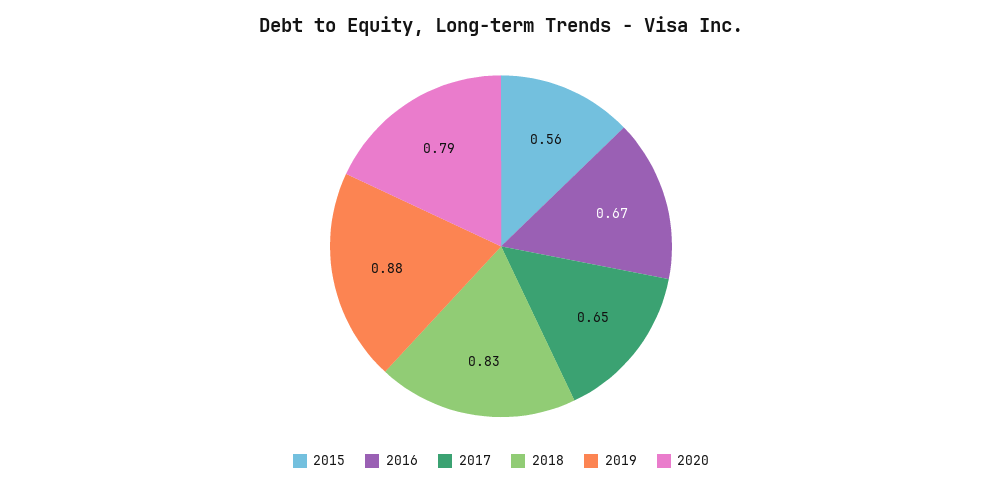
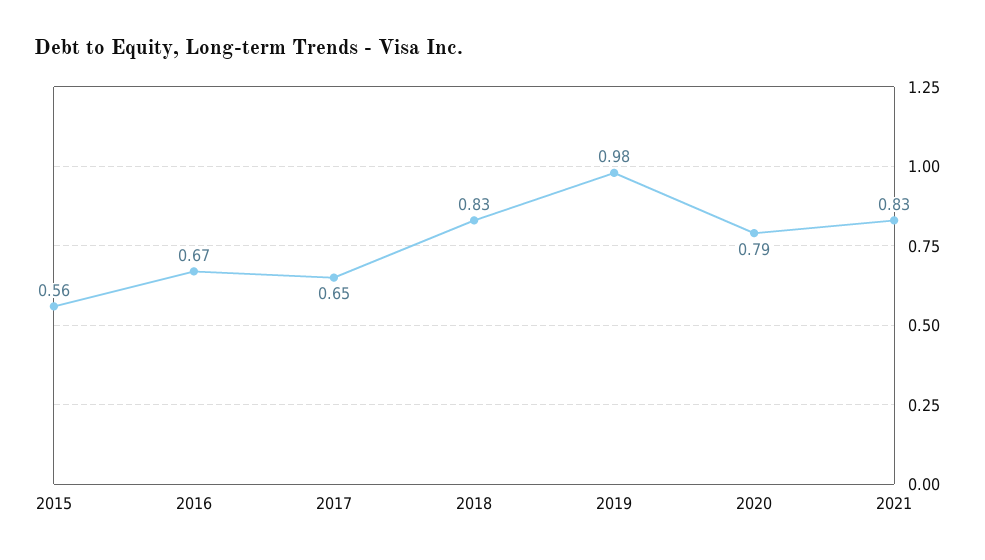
2019: 0.88 -> 0.98
2021: none -> 0.83

